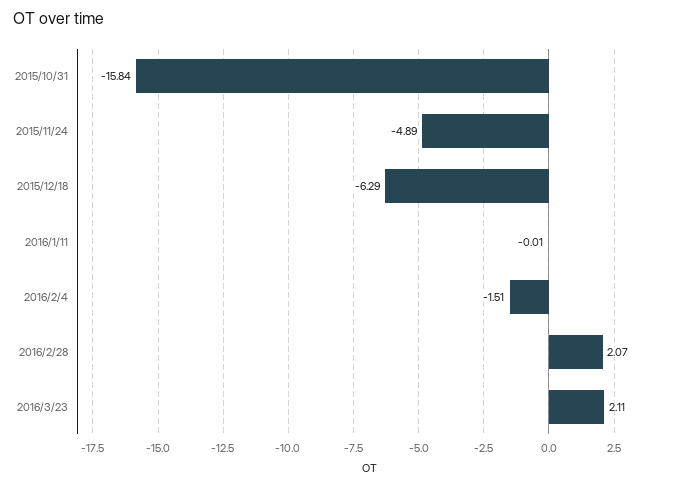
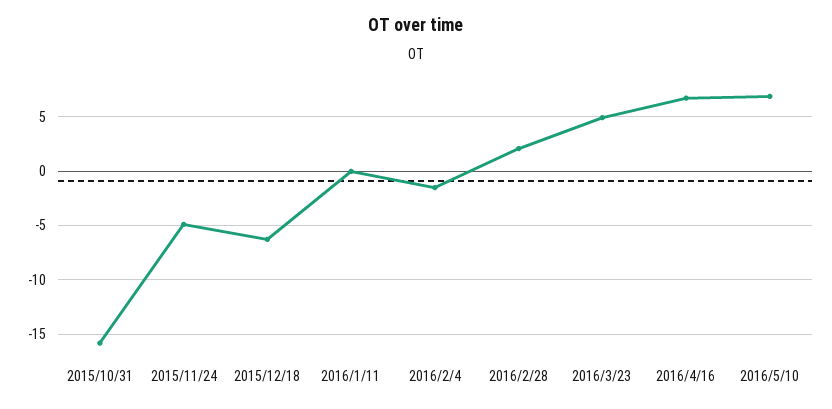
2016/3/23: 2.11 -> 5
2016/4/16: none -> 7
2016/5/10: none -> 7

